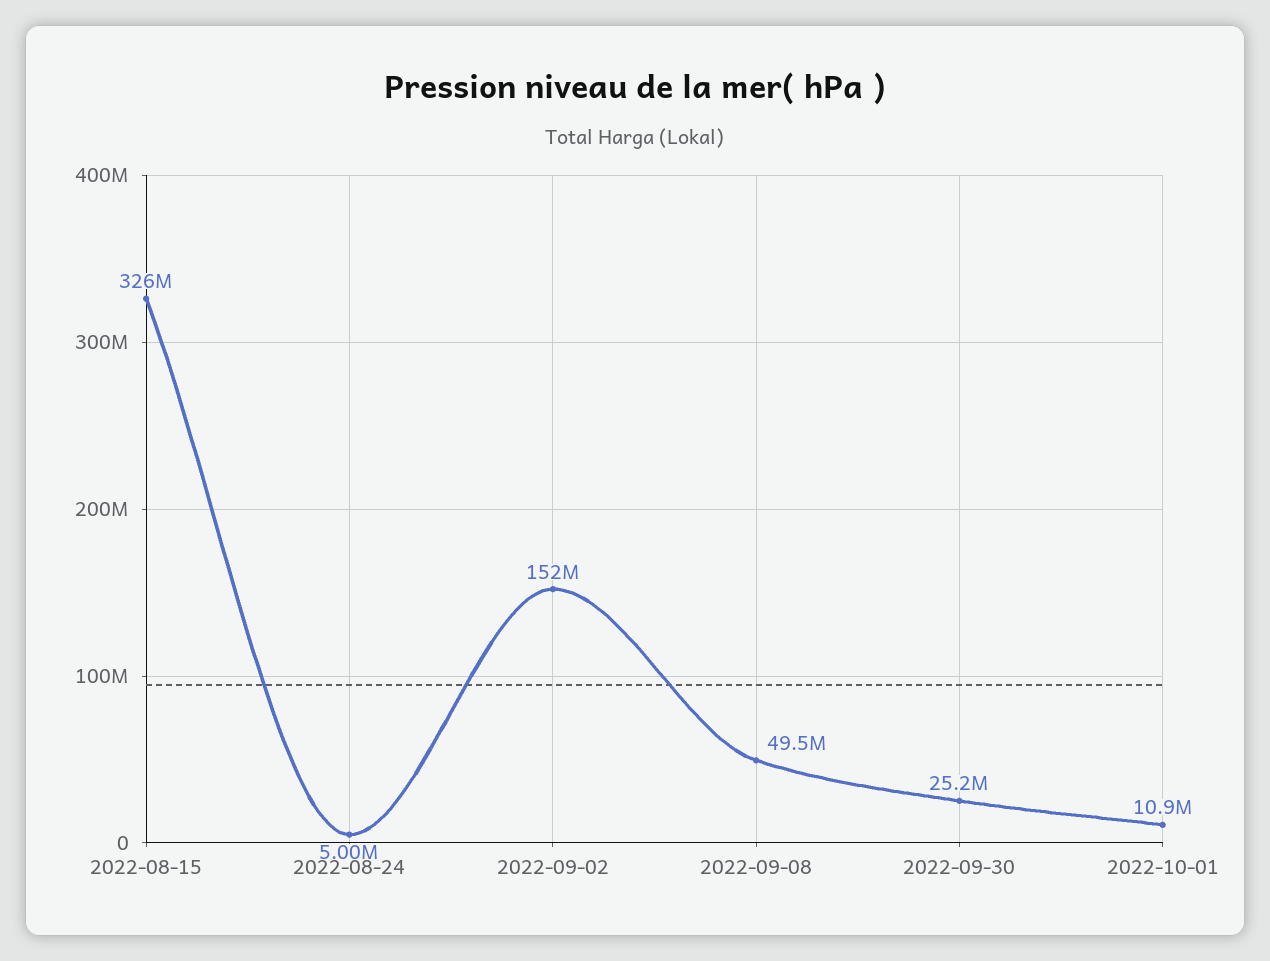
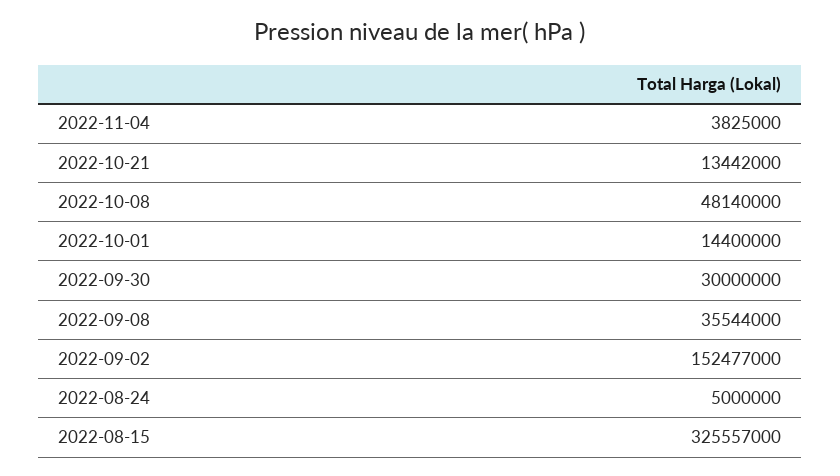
2022-09-08: 49500000 -> 35544000
2022-09-30: 25200000 -> 30000000
2022-10-01: 10900000 -> 14400000
2022-11-04: none -> 3825000
2022-10-21: none -> 13442000
2022-10-08: none -> 48140000

